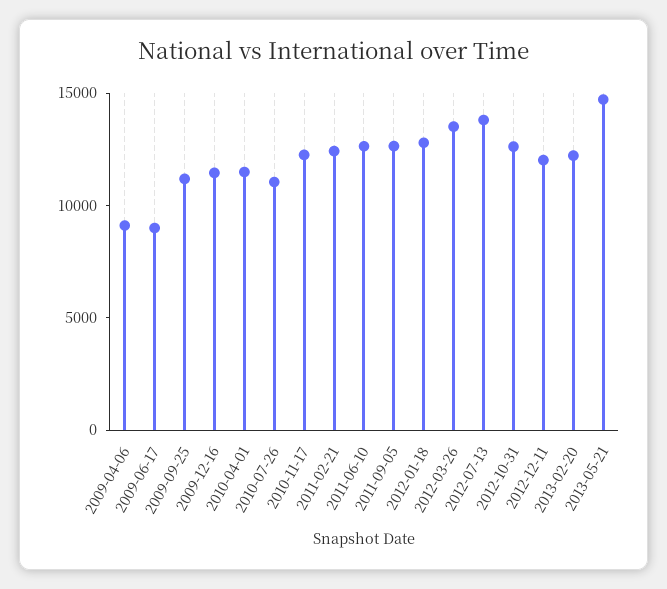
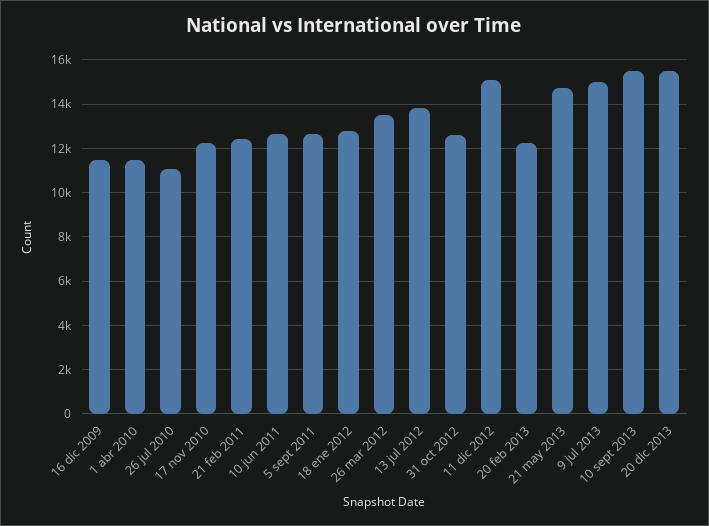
2009-04-06: 9000 -> none
2009-06-17: 9000 -> none
2009-09-25: 11000 -> none
2012-12-11: 12000 -> 15000
9 jul 2013: none -> 15000
10 sept 2013: none -> 15500
20 dic 2013: none -> 15500

